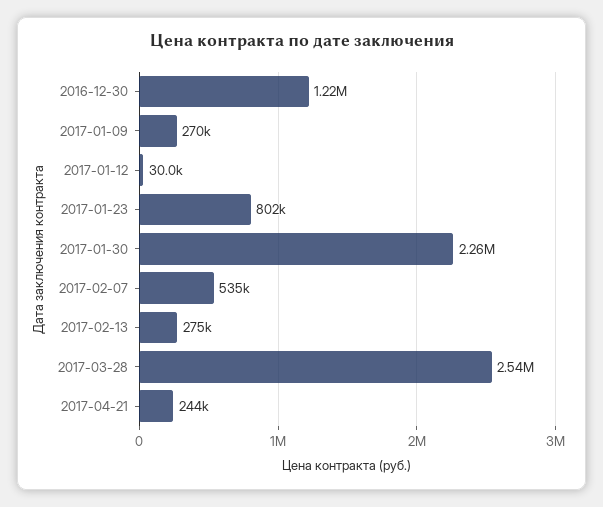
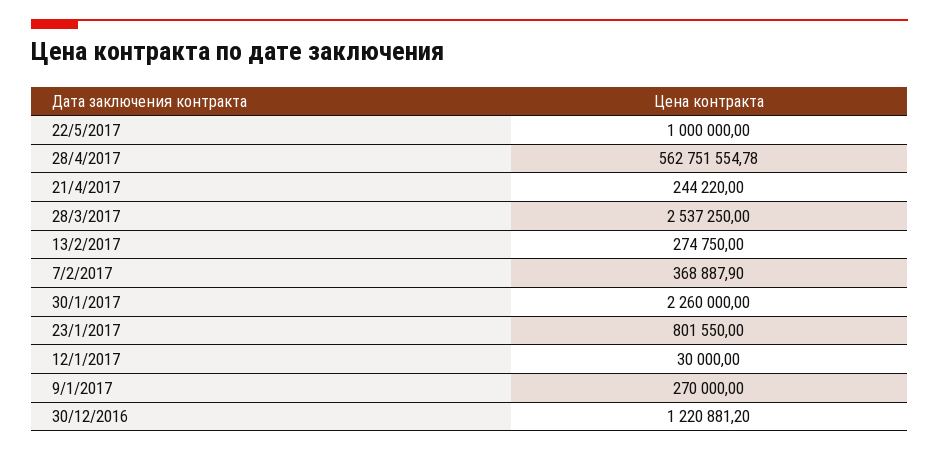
2017-02-07: 535000 -> 368887.9
22/5/2017: none -> 1000000
28/4/2017: none -> 562751554.78

